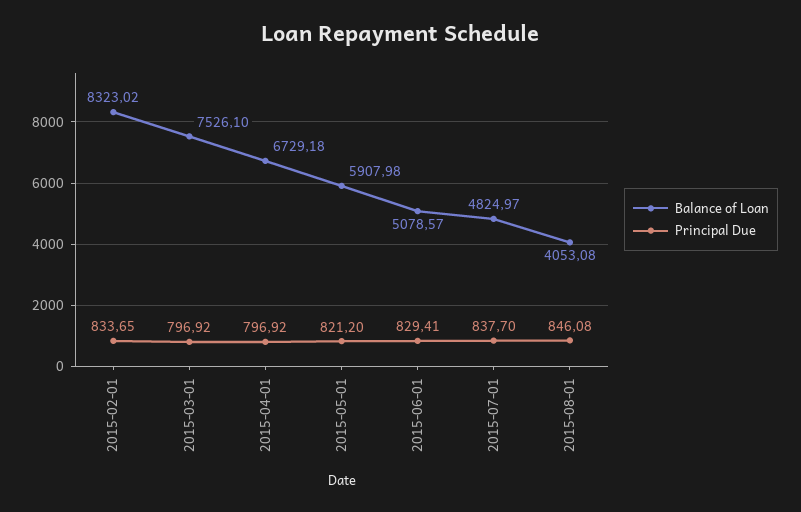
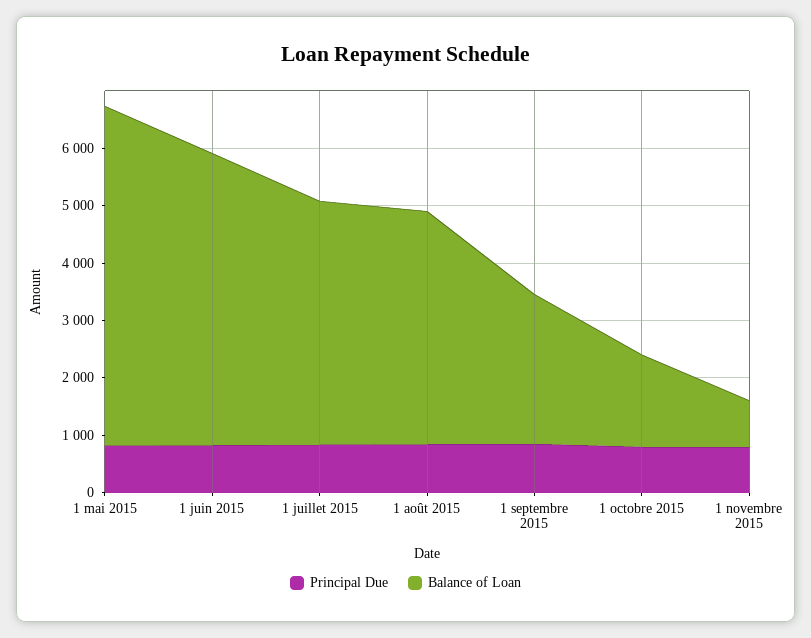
Balance of Loan, 2015-02-01: 8323.02 -> none
Principal Due, 2015-02-01: 833.65 -> none
Balance of Loan, 2015-03-01: 7526.1 -> none
Principal Due, 2015-03-01: 796.92 -> none
Balance of Loan, 2015-04-01: 6729.18 -> none
Principal Due, 2015-04-01: 796.92 -> none
Balance of Loan, 2015-07-01: 4824.97 -> 4200
Principal Due, 1 septembre 2015: none -> 800
Balance of Loan, 1 septembre 2015: none -> 2600
Principal Due, 1 octobre 2015: none -> 800
Balance of Loan, 1 octobre 2015: none -> 1600
Principal Due, 1 novembre 2015: none -> 800
Balance of Loan, 1 novembre 2015: none -> 800

